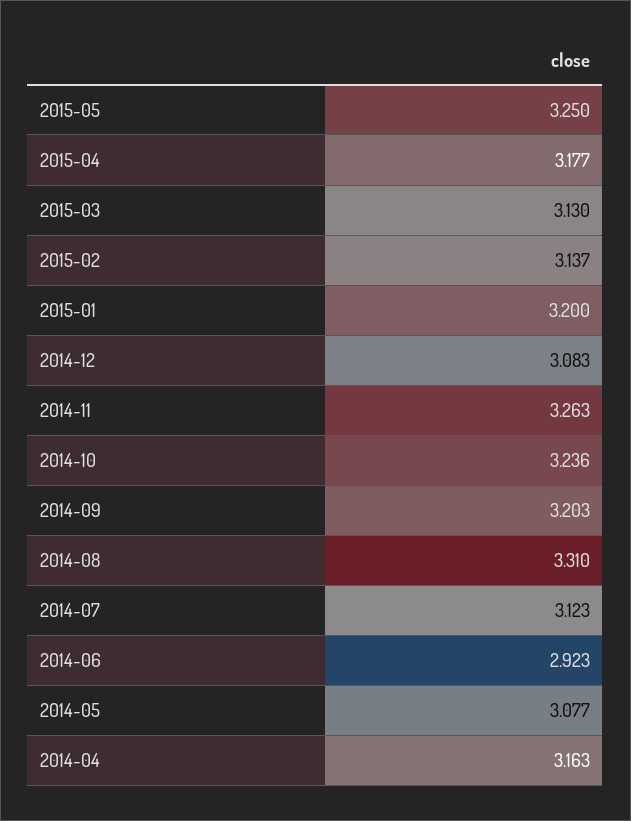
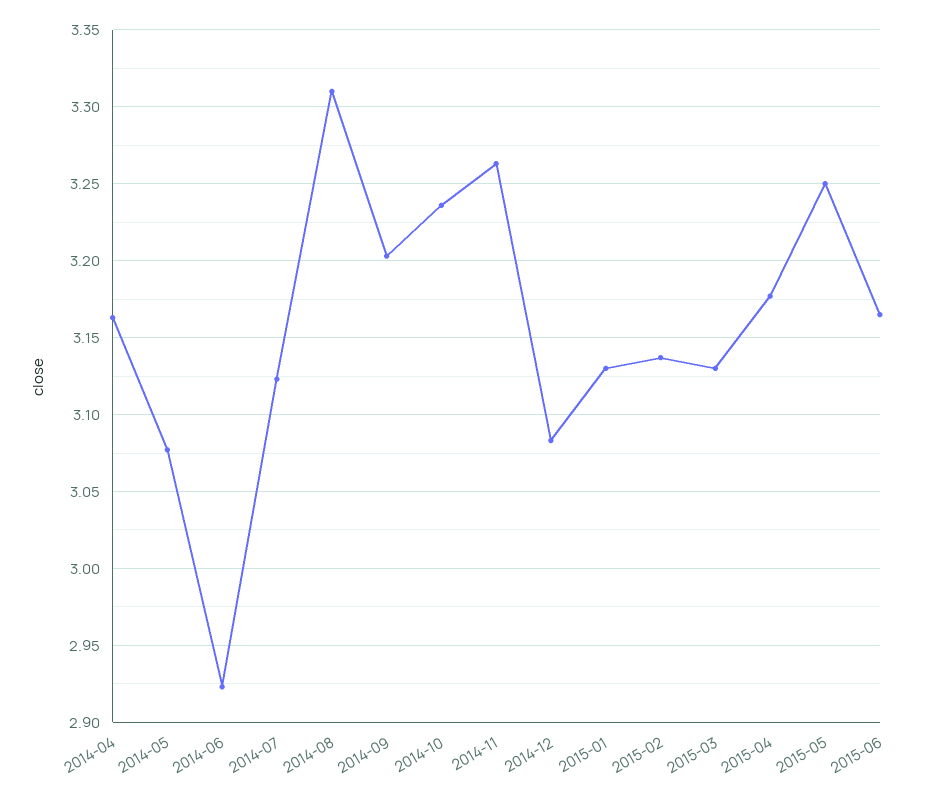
2015-01: 3.2 -> 3.13
2015-06: none -> 3.165

